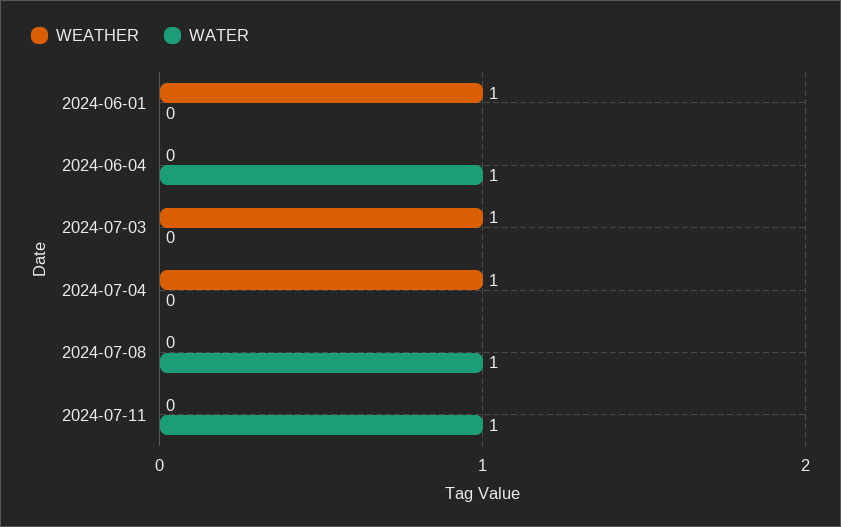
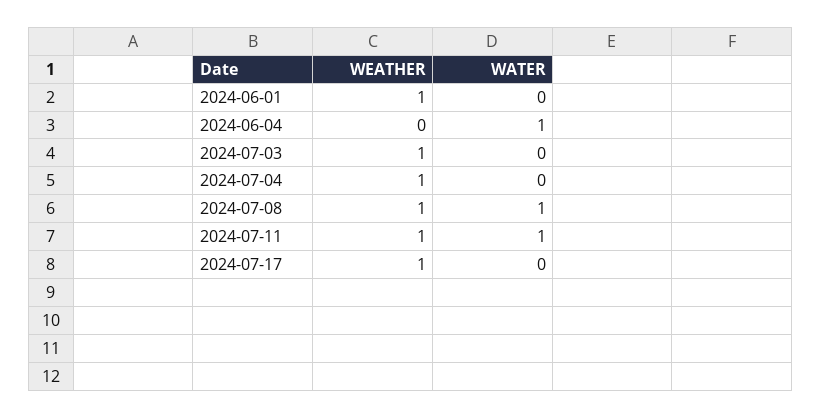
WEATHER, 2024-07-08: 0 -> 1
WEATHER, 2024-07-11: 0 -> 1
WEATHER, 2024-07-17: none -> 1
WATER, 2024-07-17: none -> 0

